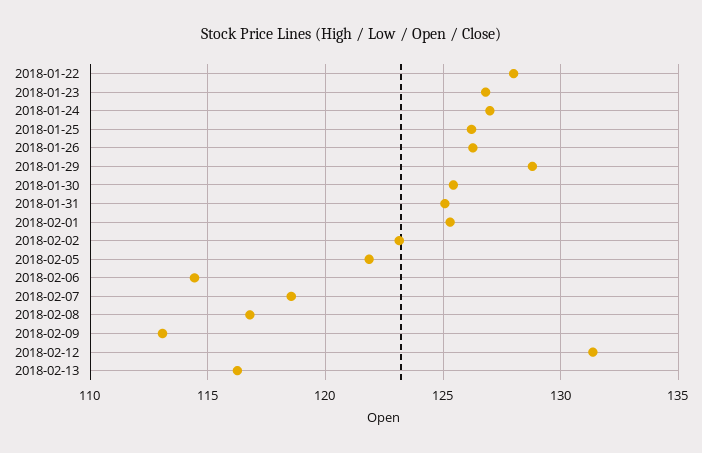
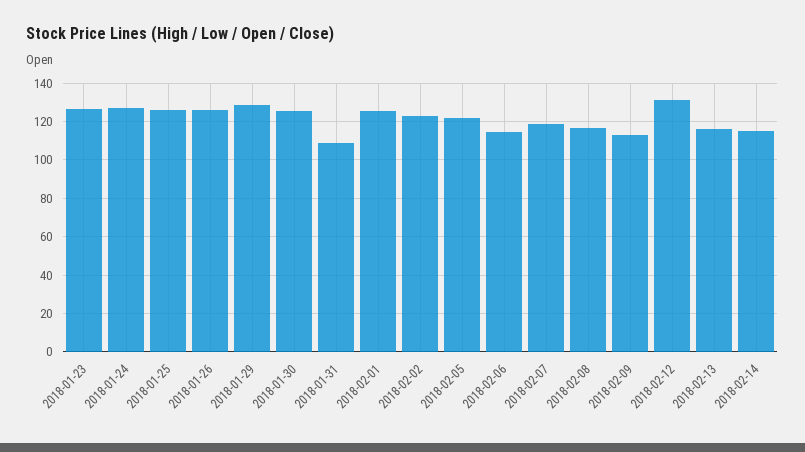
2018-01-22: 128 -> none
2018-01-31: 125 -> 110
2018-02-14: none -> 115

